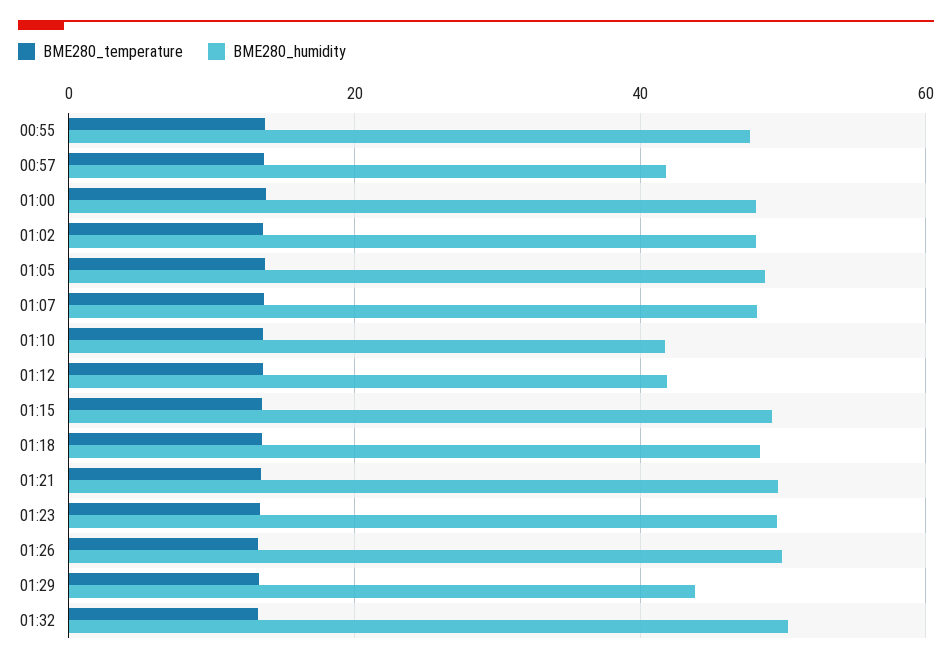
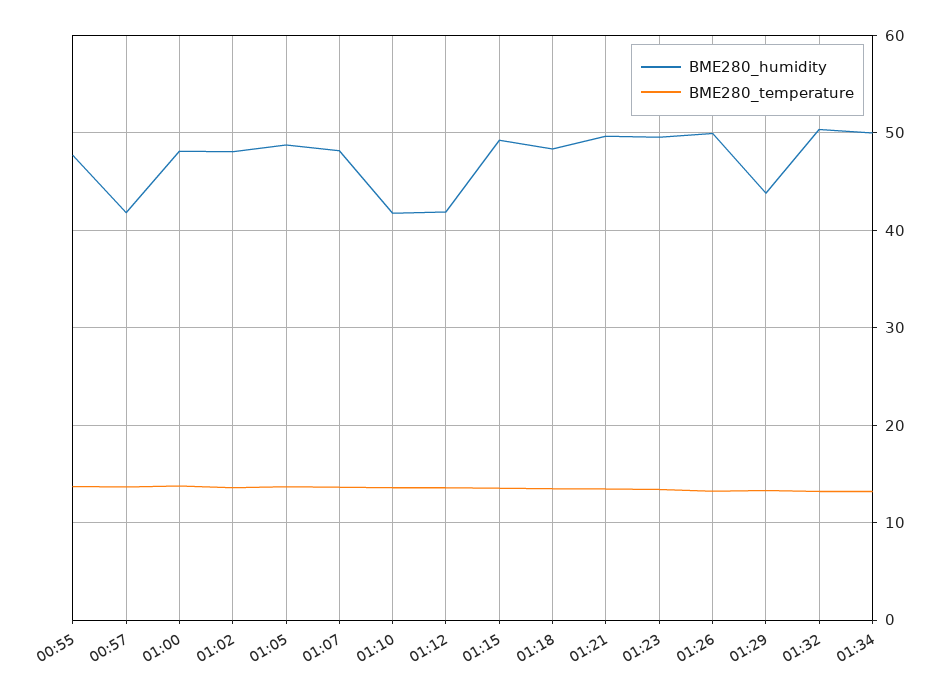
BME280_humidity, 01:34: none -> 50
BME280_temperature, 01:34: none -> 13

